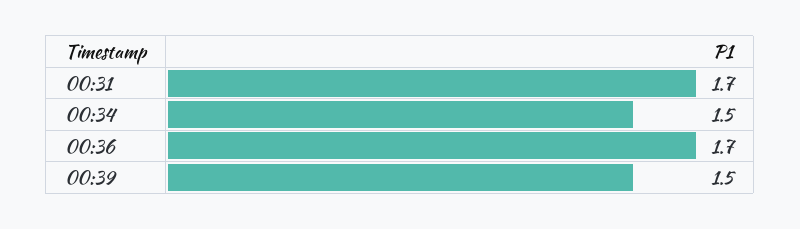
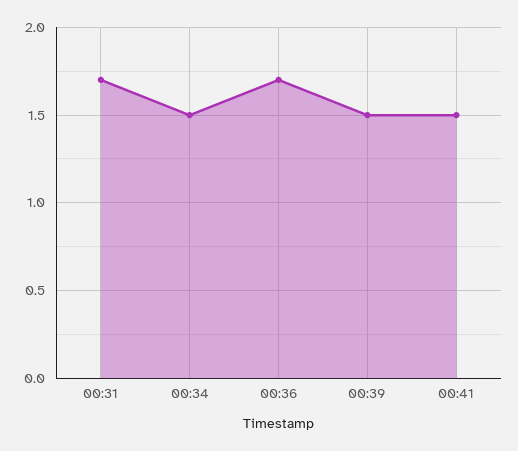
00:41: none -> 1.5

